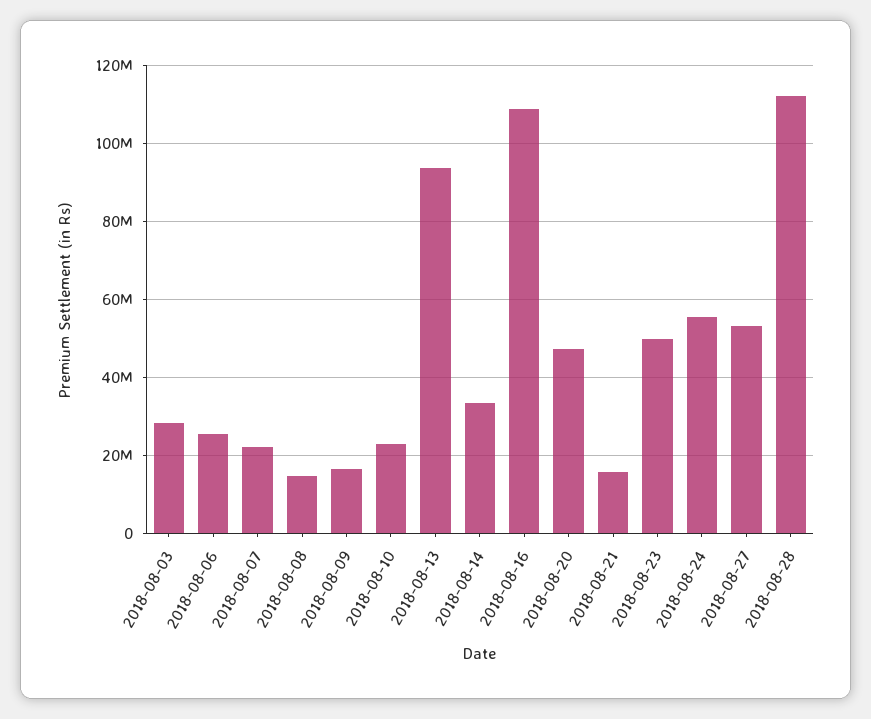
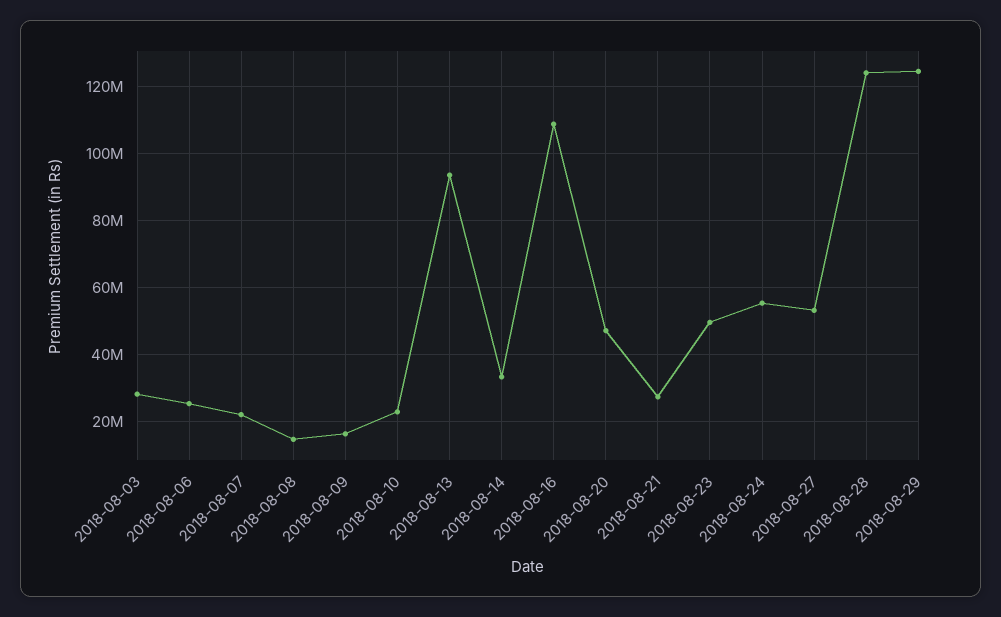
2018-08-21: 16000000 -> 28000000
2018-08-28: 112000000 -> 124000000
2018-08-29: none -> 124000000

